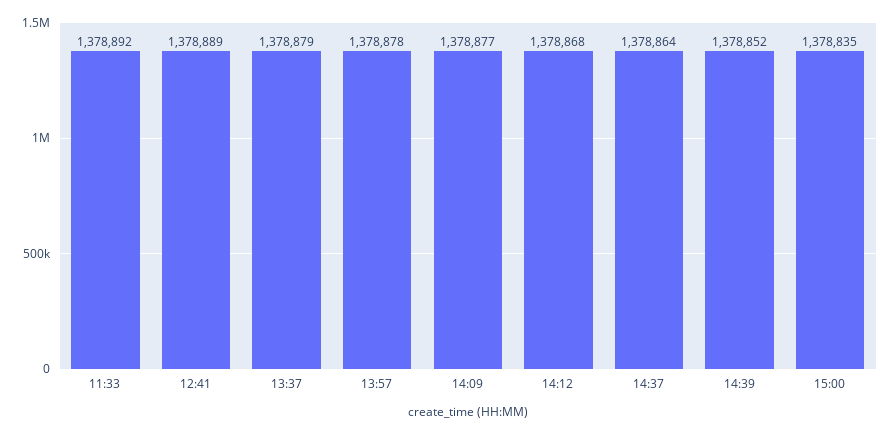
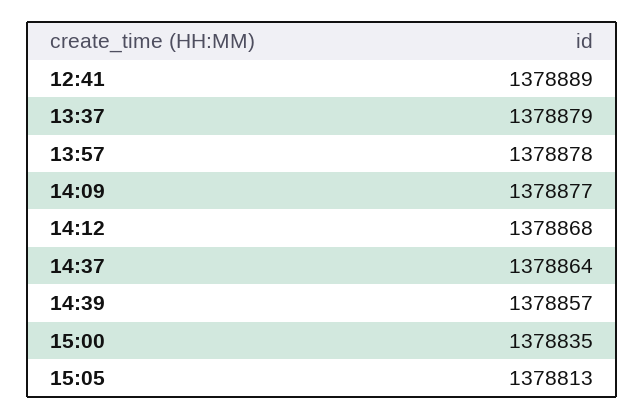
11:33: 1378892 -> none
14:39: 1378852 -> 1378857
15:05: none -> 1378813

